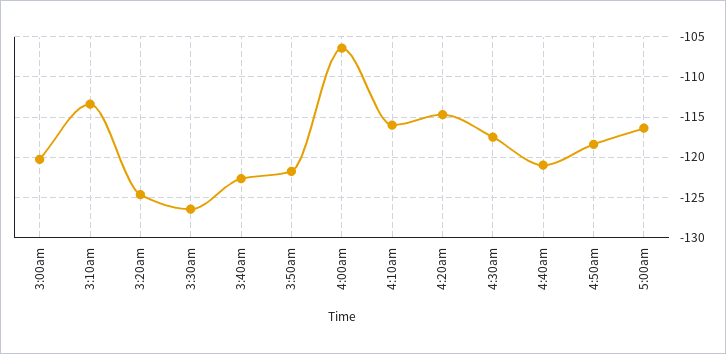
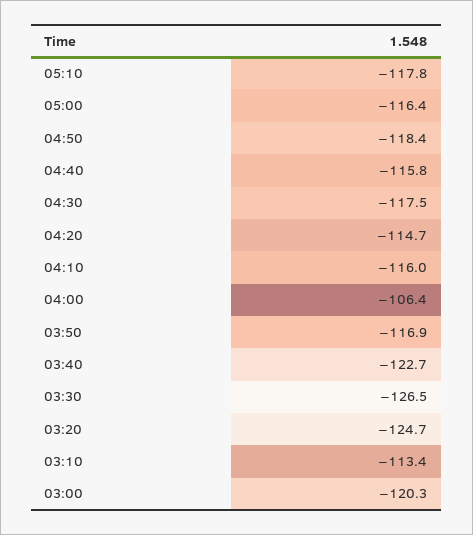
3:50am: -122 -> -116.9
4:40am: -121 -> -115.8
05:10: none -> -117.8

